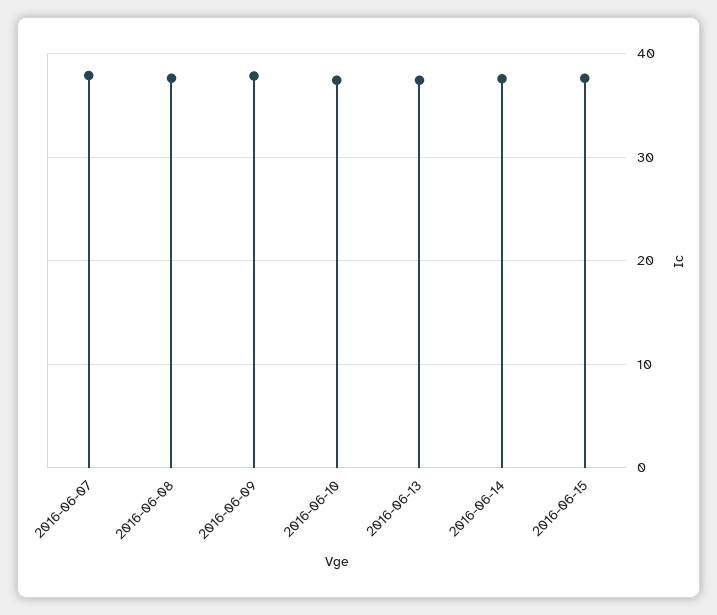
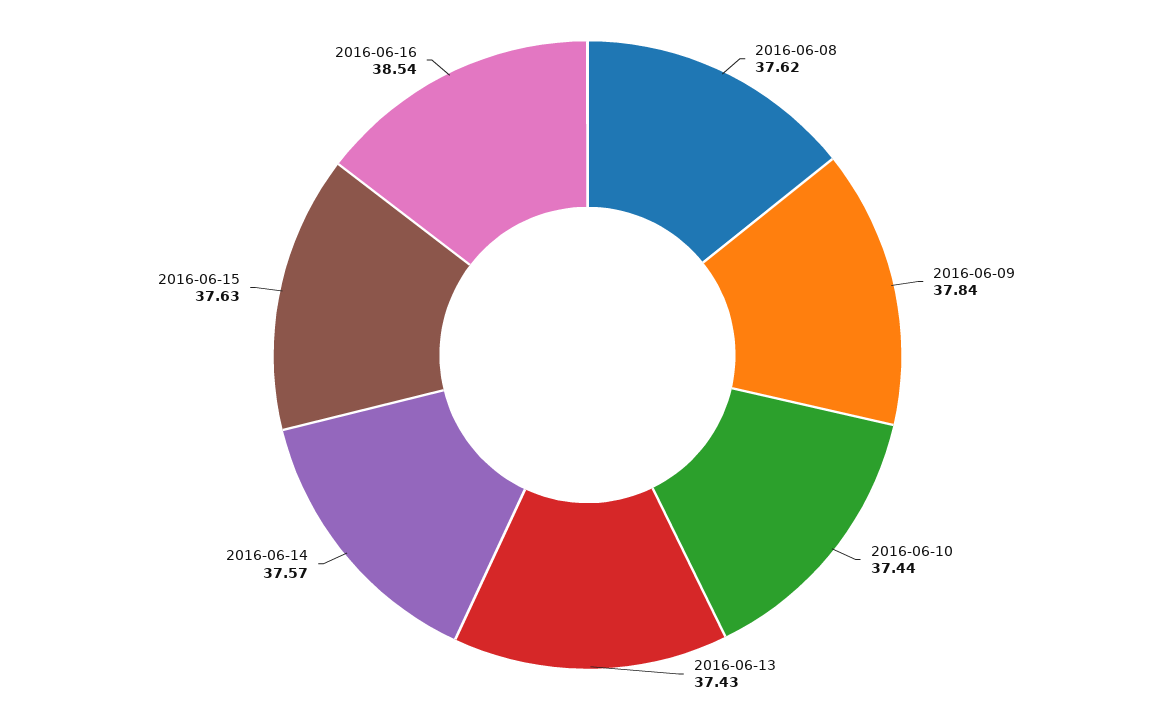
2016-06-07: 38 -> none
2016-06-16: none -> 38.54

